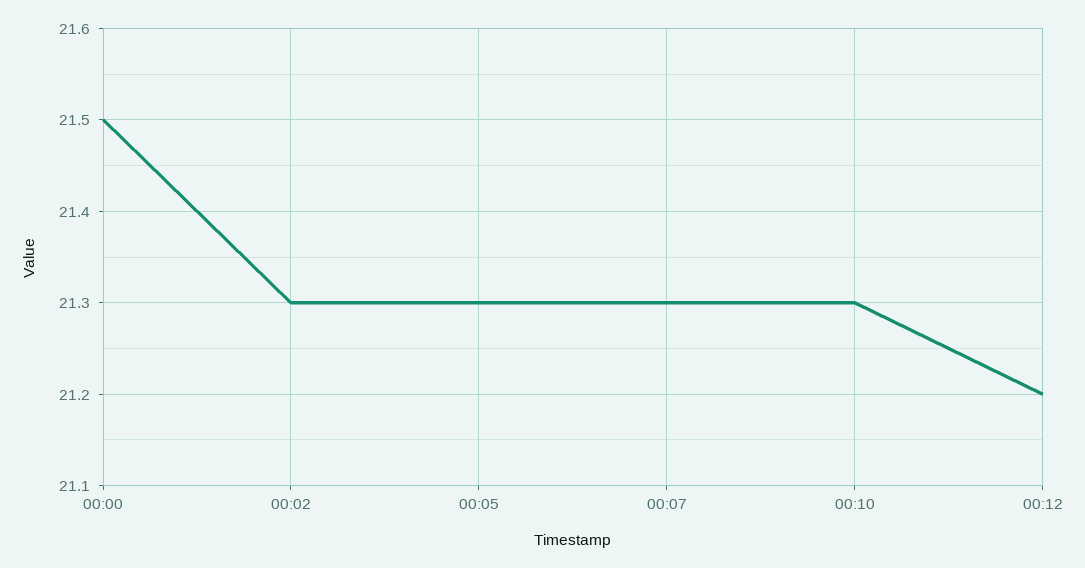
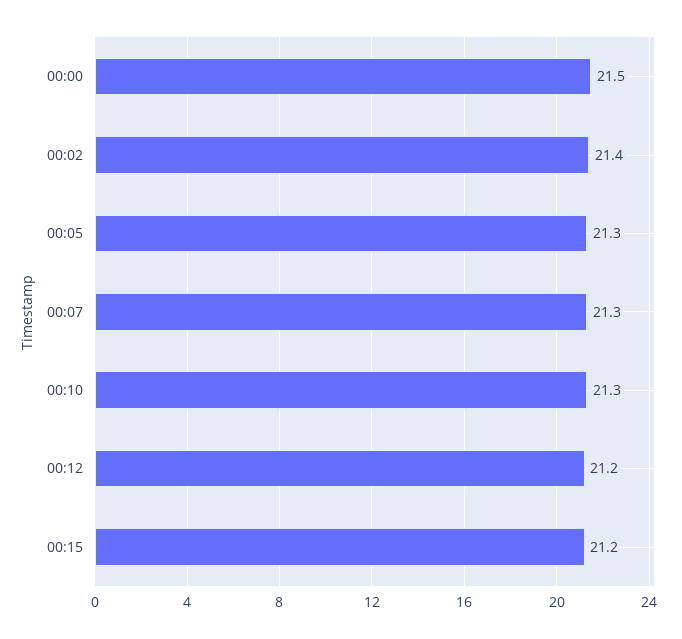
00:02: 21.3 -> 21.4
00:15: none -> 21.2

